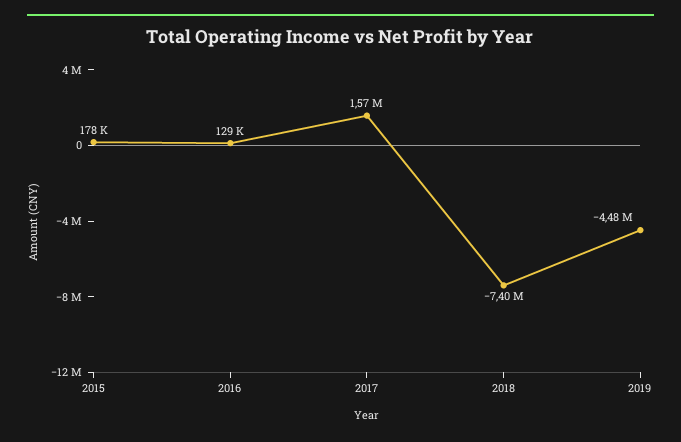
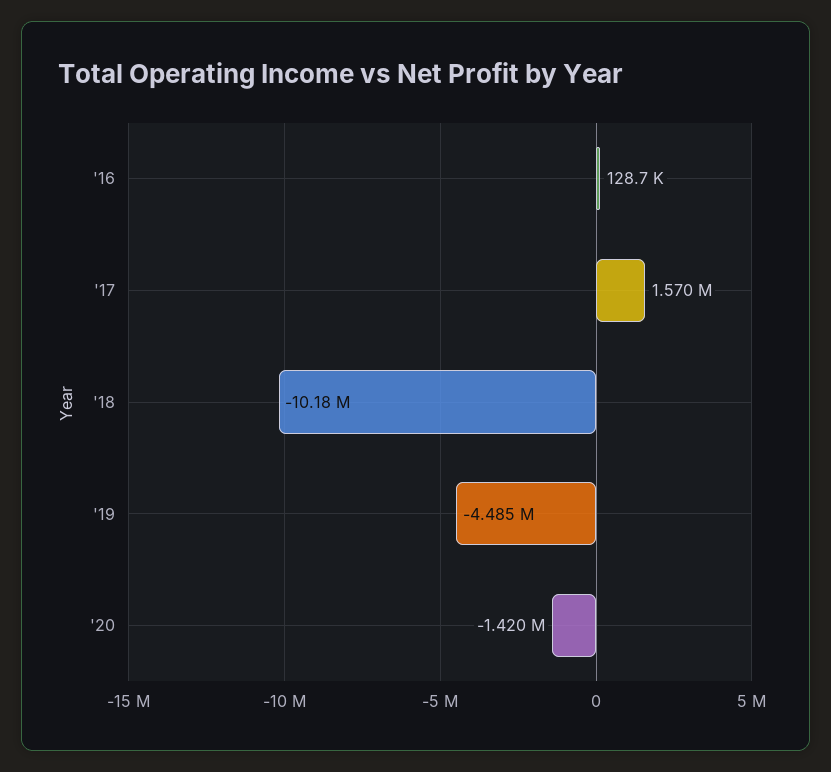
2015: 178000 -> none
2018: -7400000 -> -10180000
'20: none -> -1420000

